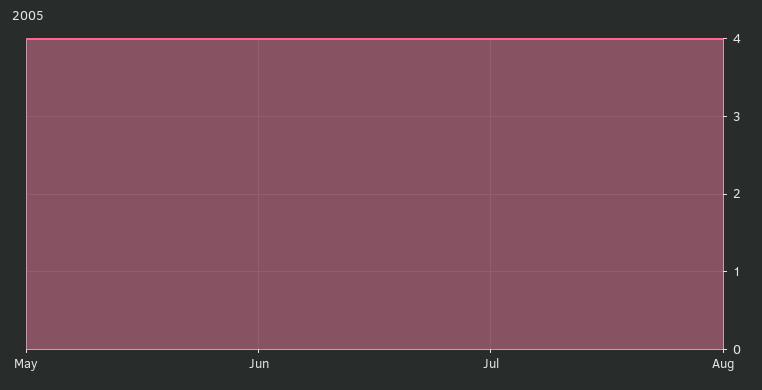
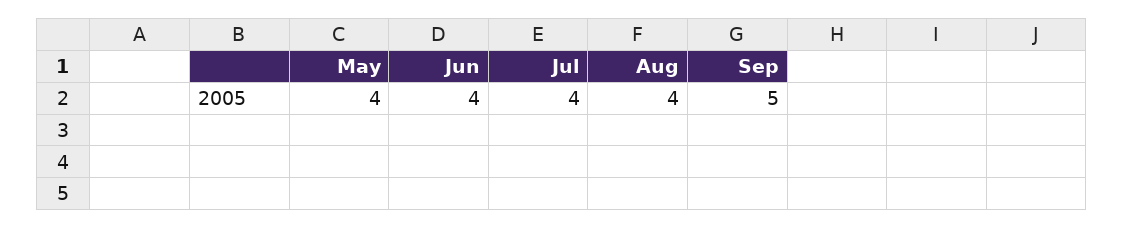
Sep: none -> 5

